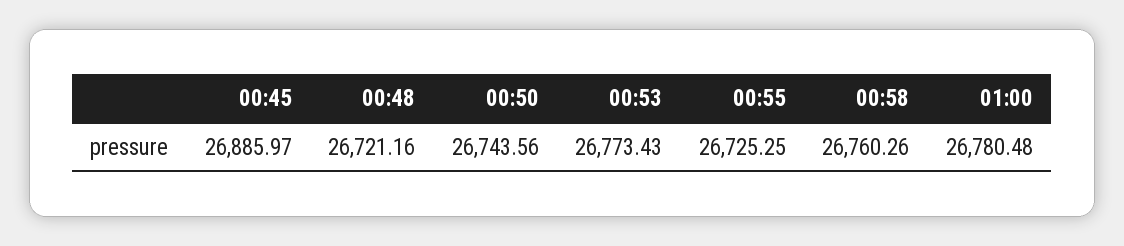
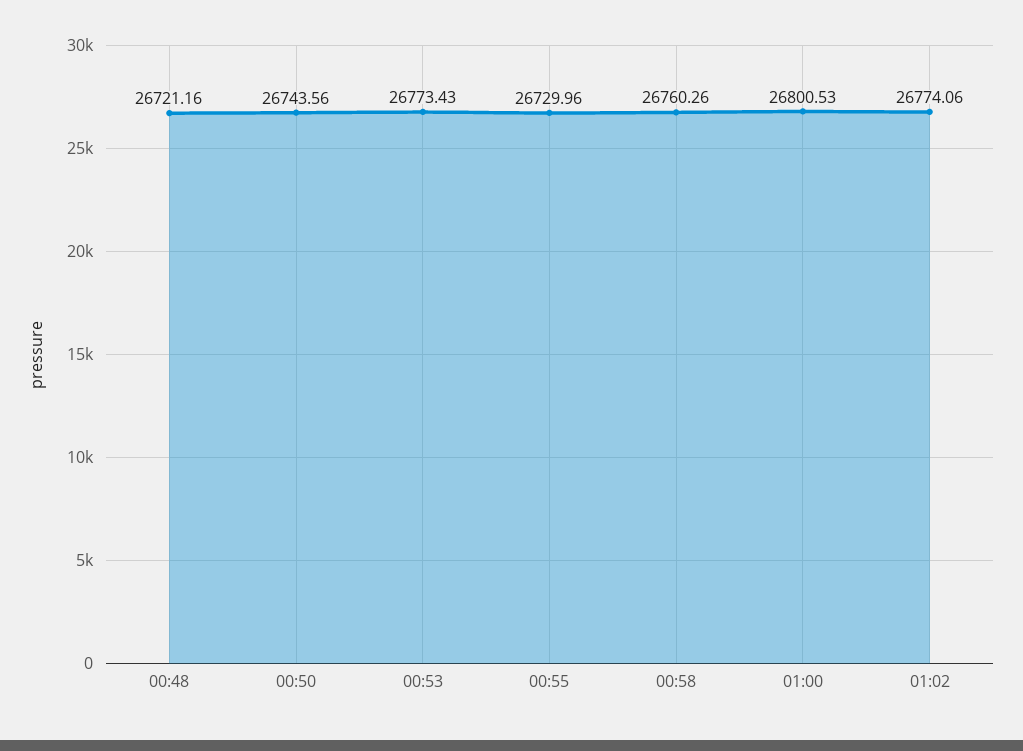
00:45: 26885.97 -> none
00:55: 26725.25 -> 26729.96
01:00: 26780.48 -> 26800.53
01:02: none -> 26774.06

